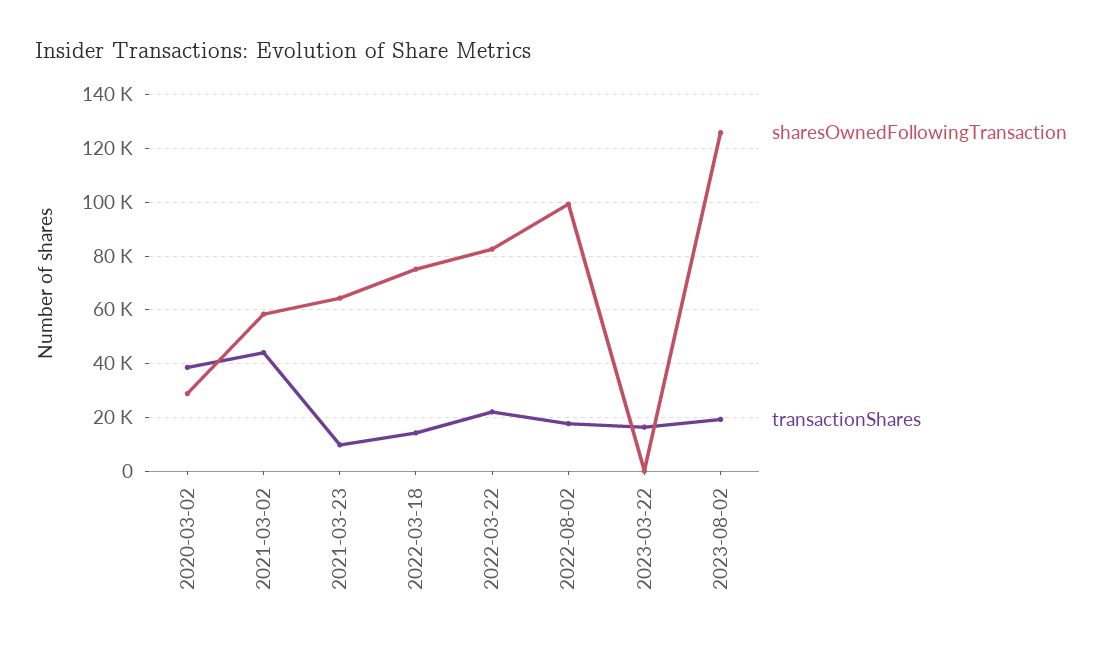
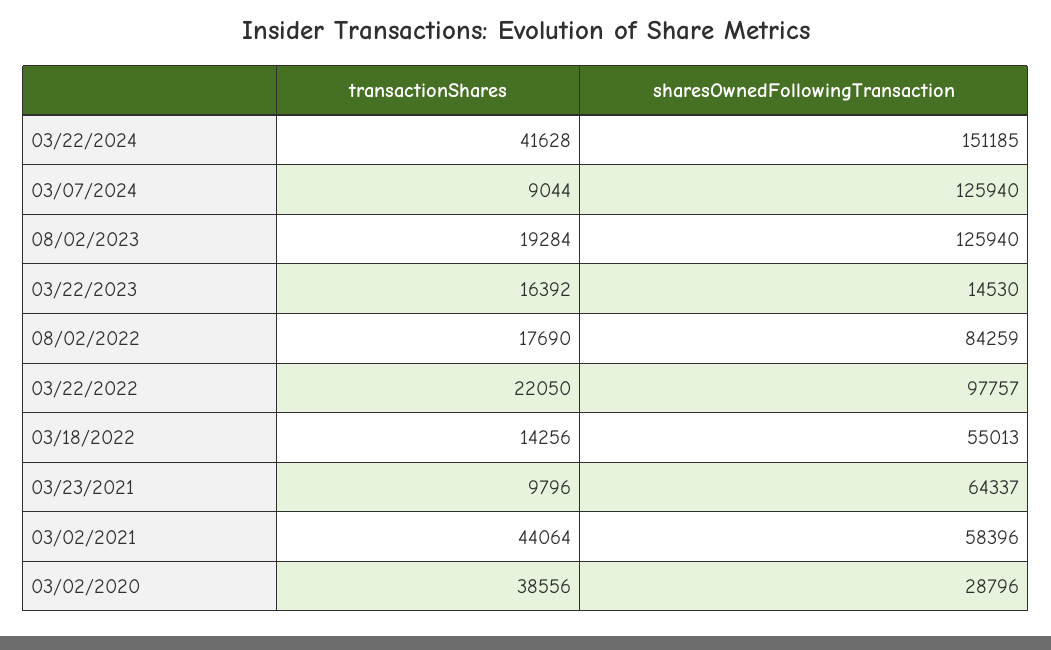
sharesOwnedFollowingTransaction, 2022-03-18: 75000 -> 55013
sharesOwnedFollowingTransaction, 2022-03-22: 82500 -> 97757
sharesOwnedFollowingTransaction, 2022-08-02: 100000 -> 84259
sharesOwnedFollowingTransaction, 2023-03-22: 0 -> 14530
transactionShares, 03/22/2024: none -> 41628
sharesOwnedFollowingTransaction, 03/22/2024: none -> 151185
transactionShares, 03/07/2024: none -> 9044
sharesOwnedFollowingTransaction, 03/07/2024: none -> 125940

